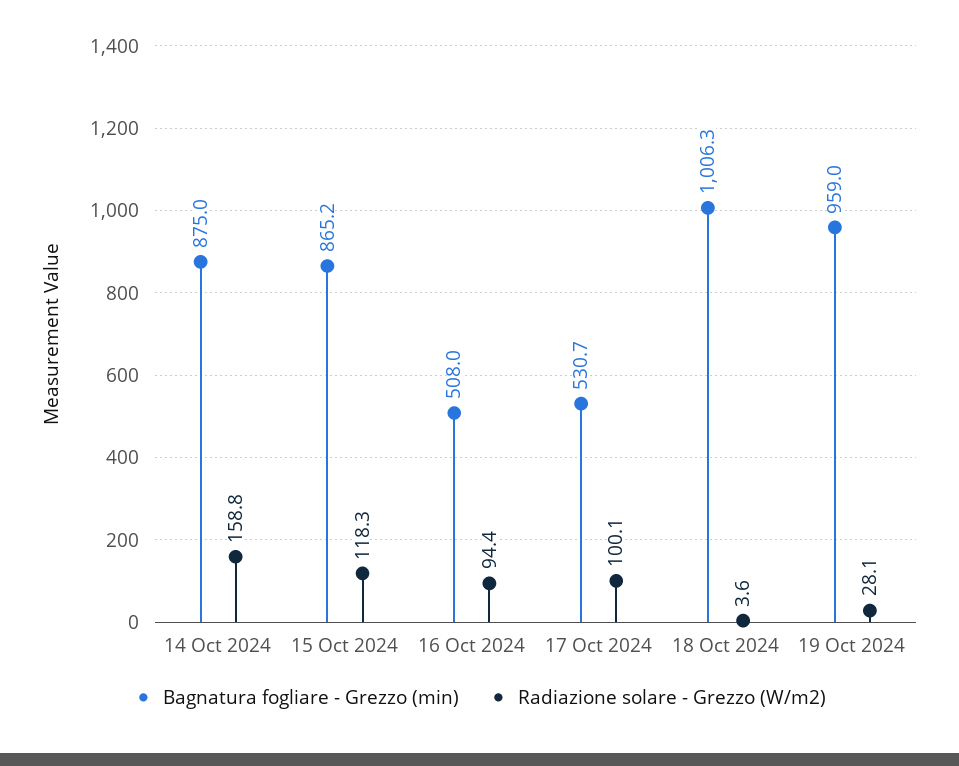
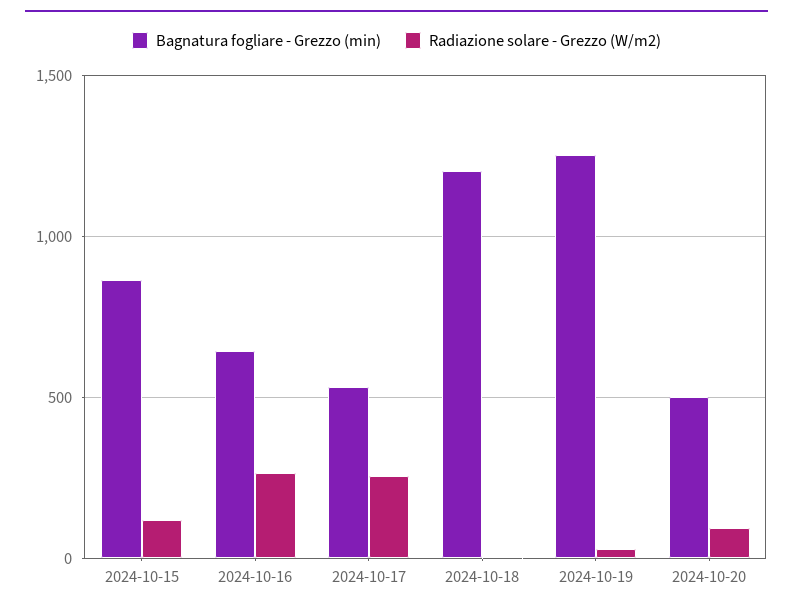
Bagnatura fogliare - Grezzo (min), 14 Oct 2024: 875 -> none
Radiazione solare - Grezzo (W/m2), 14 Oct 2024: 158.8 -> none
Bagnatura fogliare - Grezzo (min), 16 Oct 2024: 508 -> 650
Radiazione solare - Grezzo (W/m2), 16 Oct 2024: 94.4 -> 250
Radiazione solare - Grezzo (W/m2), 17 Oct 2024: 100.1 -> 250
Bagnatura fogliare - Grezzo (min), 18 Oct 2024: 1006.3 -> 1200
Bagnatura fogliare - Grezzo (min), 19 Oct 2024: 959 -> 1250
Bagnatura fogliare - Grezzo (min), 2024-10-20: none -> 500
Radiazione solare - Grezzo (W/m2), 2024-10-20: none -> 100

